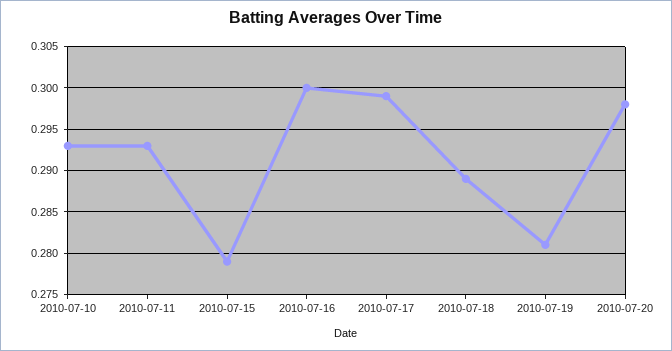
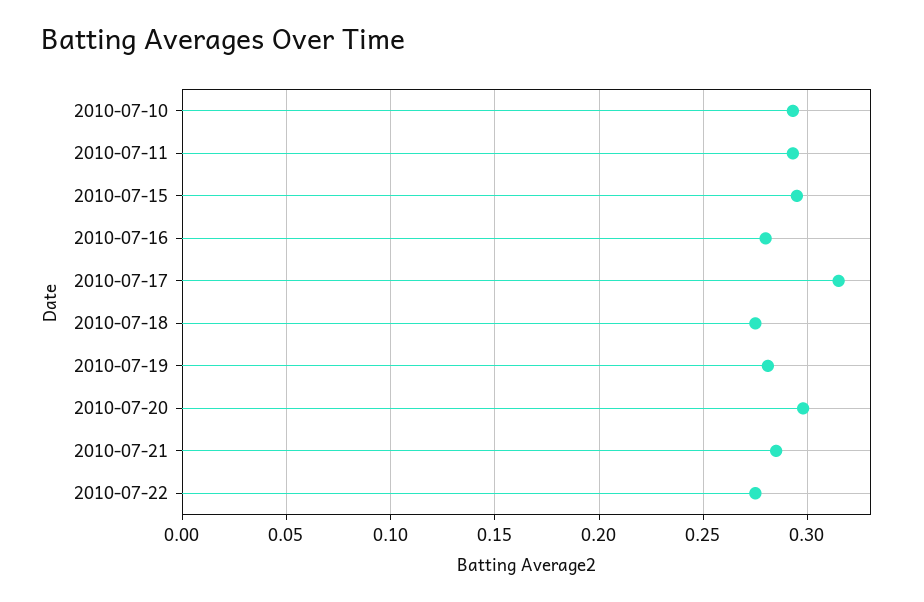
2010-07-15: 0.279 -> 0.295
2010-07-16: 0.3 -> 0.28
2010-07-17: 0.299 -> 0.315
2010-07-18: 0.289 -> 0.275
2010-07-21: none -> 0.285
2010-07-22: none -> 0.275

